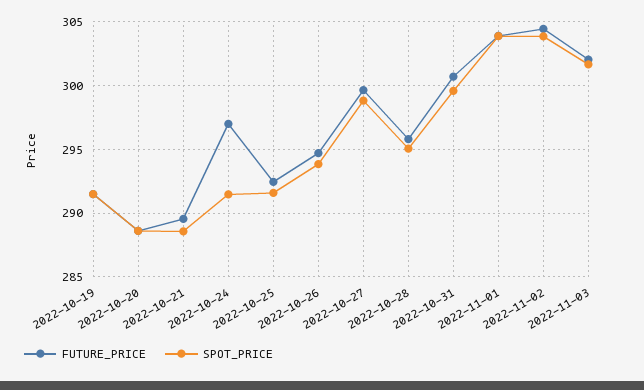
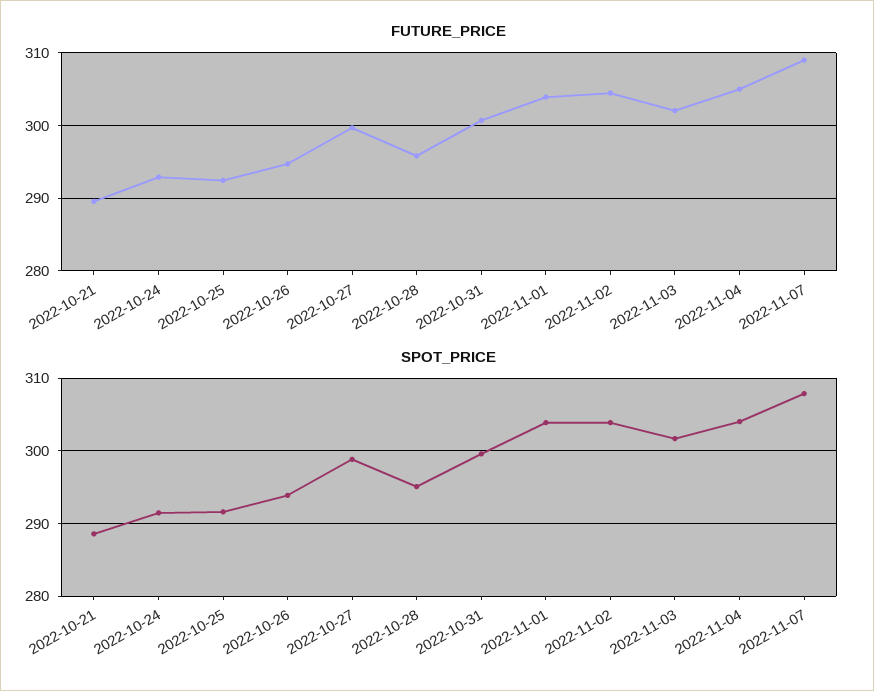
FUTURE_PRICE, 2022-10-19: 291.5 -> none
SPOT_PRICE, 2022-10-19: 291.5 -> none
FUTURE_PRICE, 2022-10-20: 288.5 -> none
SPOT_PRICE, 2022-10-20: 288.5 -> none
FUTURE_PRICE, 2022-10-24: 297 -> 293
FUTURE_PRICE, 2022-11-04: none -> 305
FUTURE_PRICE, 2022-11-07: none -> 309
SPOT_PRICE, 2022-11-04: none -> 304
SPOT_PRICE, 2022-11-07: none -> 308

